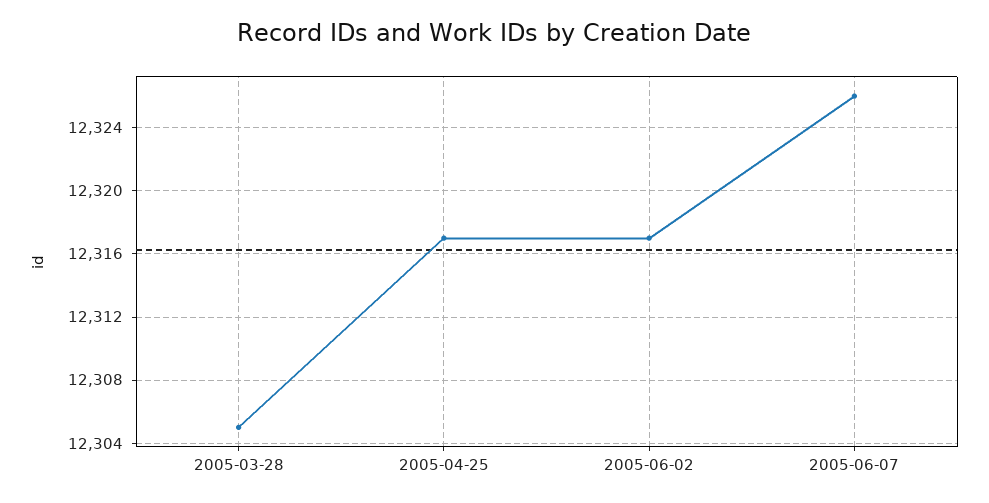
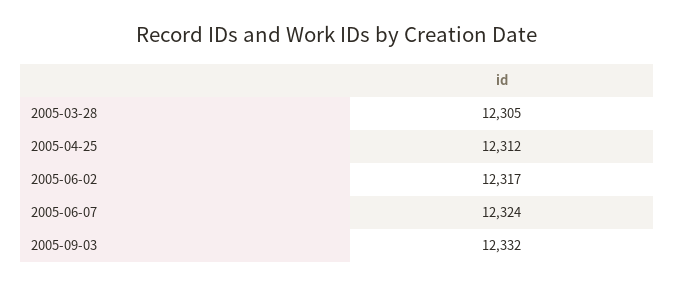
2005-04-25: 12317 -> 12312
2005-06-07: 12326 -> 12324
2005-09-03: none -> 12332

